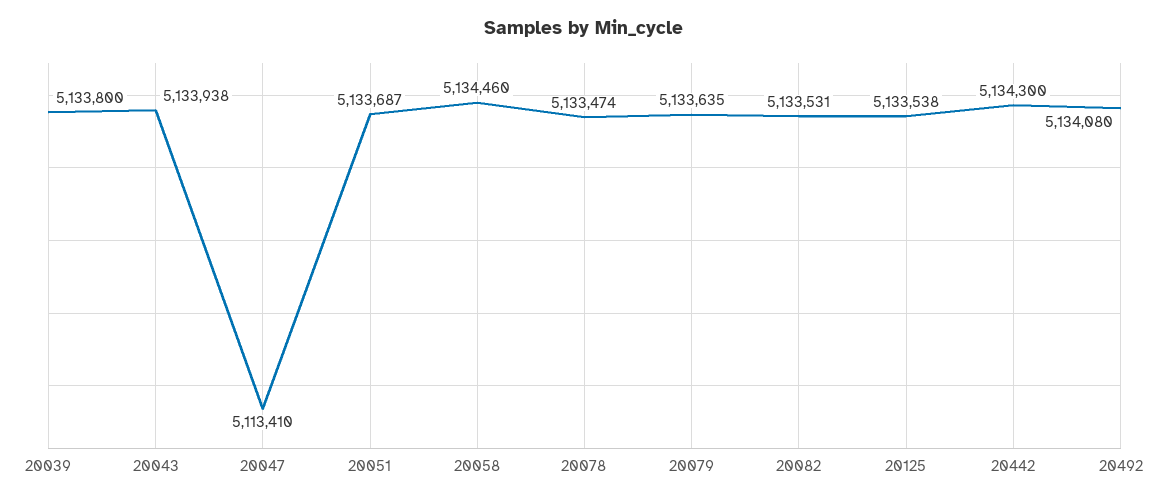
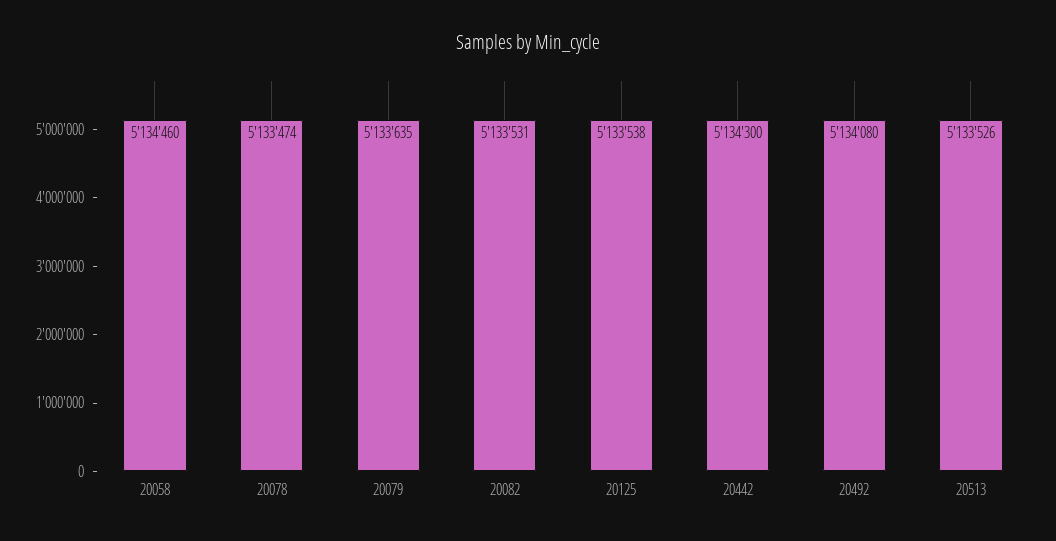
20039: 5133800 -> none
20043: 5133938 -> none
20047: 5113410 -> none
20051: 5133687 -> none
20513: none -> 5133526

